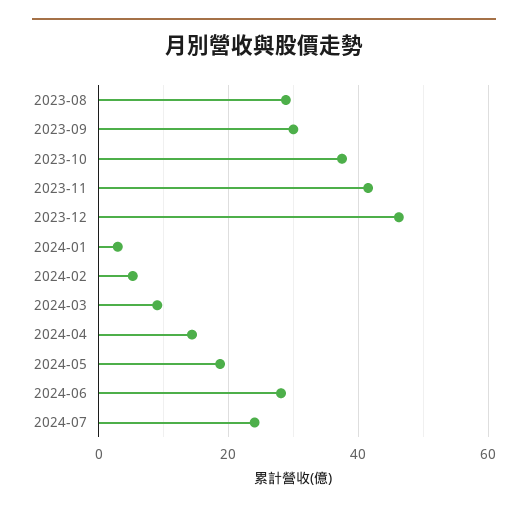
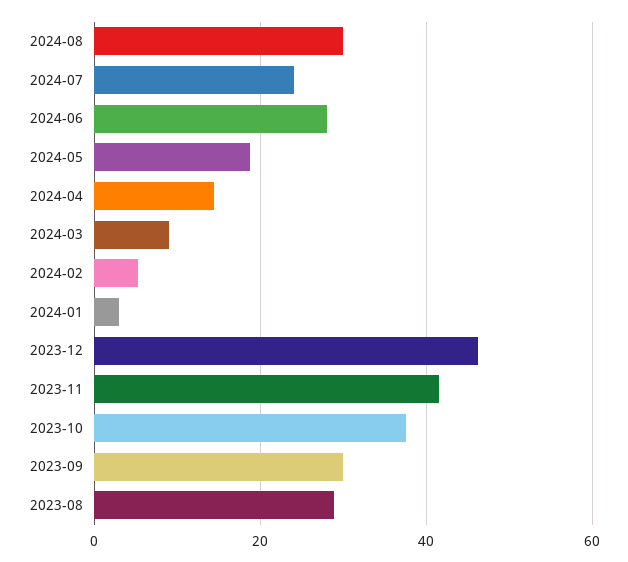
2024-08: none -> 30

